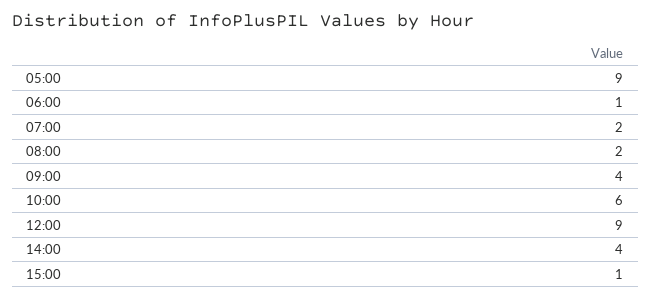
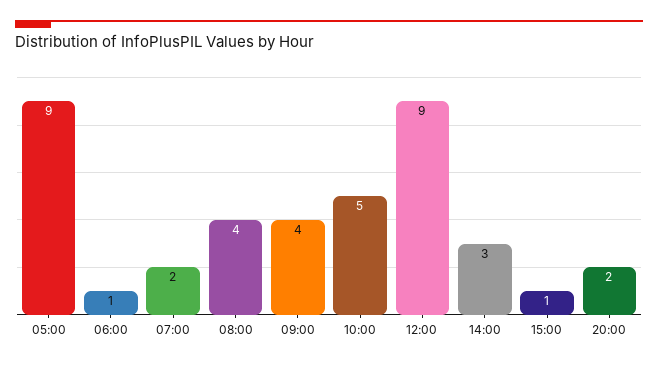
08:00: 2 -> 4
10:00: 6 -> 5
14:00: 4 -> 3
20:00: none -> 2

